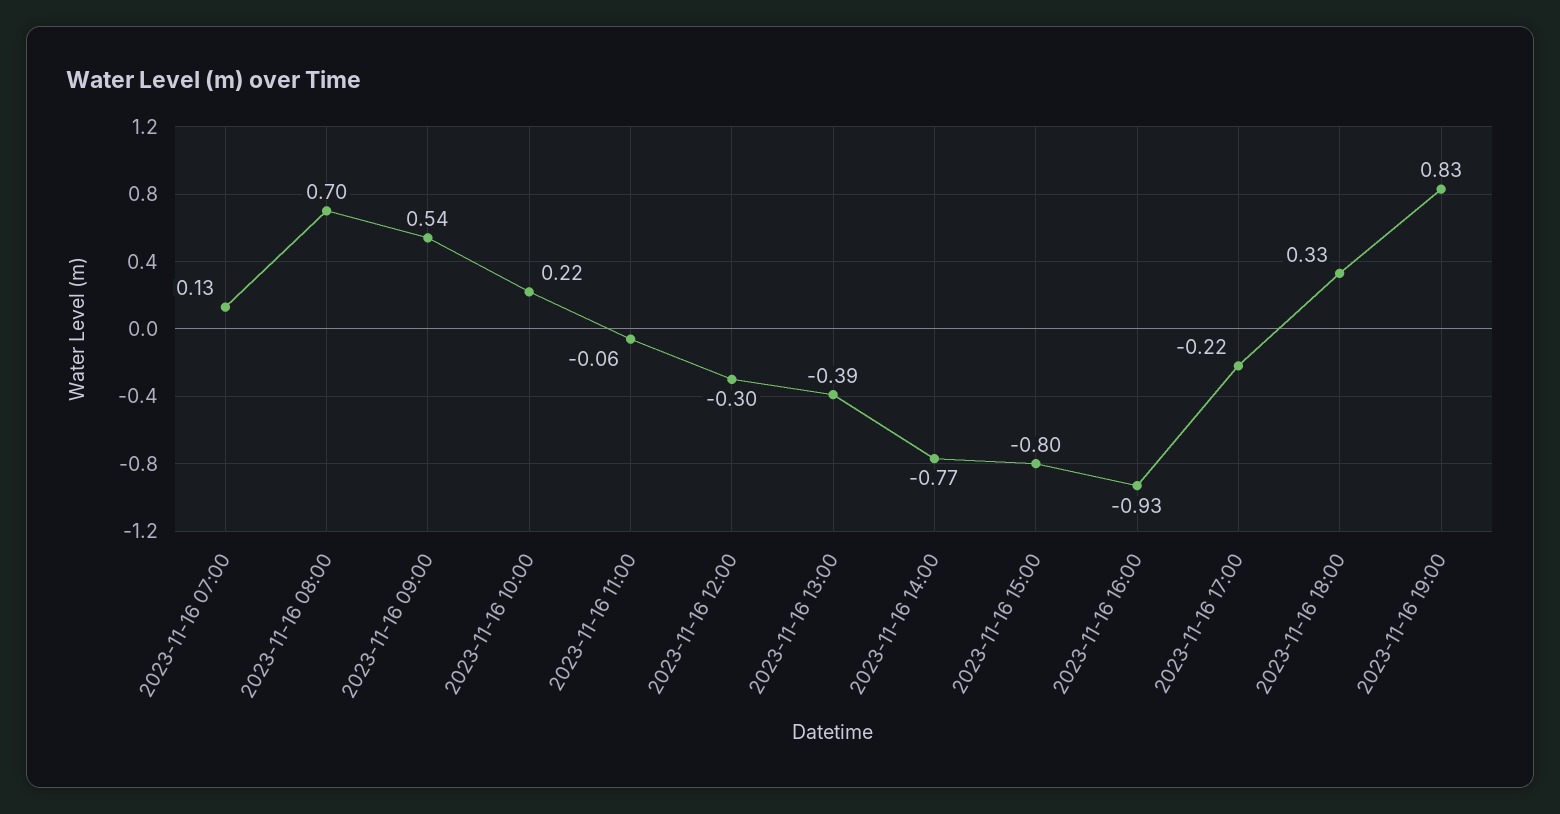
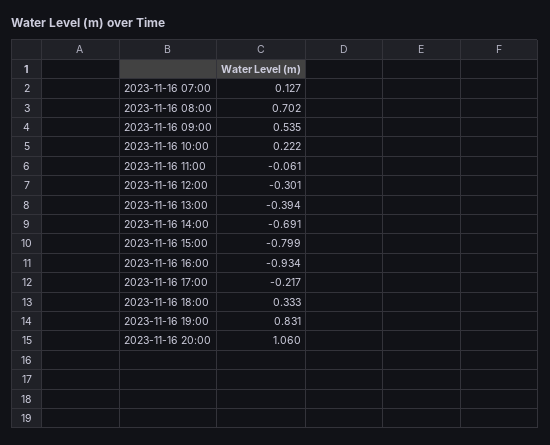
2023-11-16 14:00: -0.77 -> -0.691
2023-11-16 20:00: none -> 1.06

